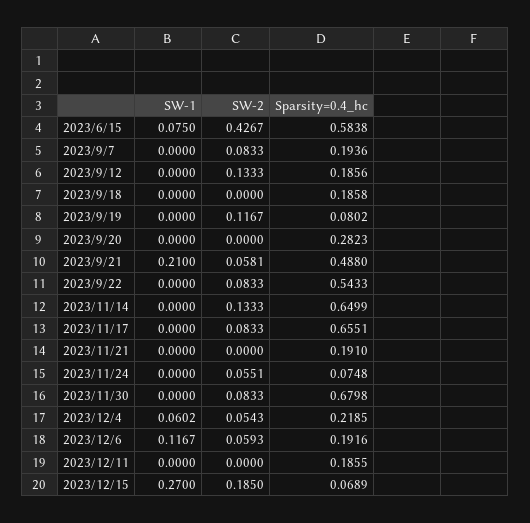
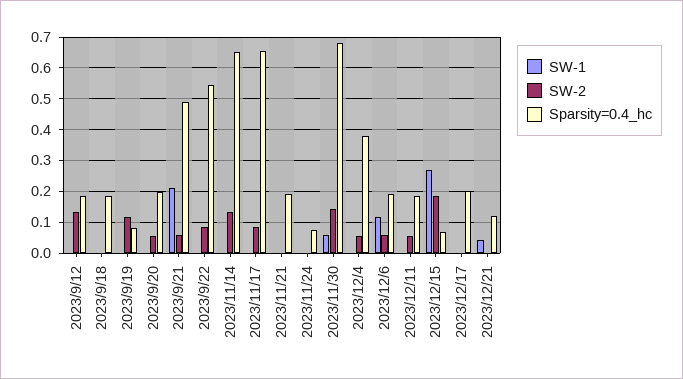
SW-1, 2023/6/15: 0.075 -> none
SW-2, 2023/6/15: 0.4267 -> none
Sparsity=0.4_hc, 2023/6/15: 0.5838 -> none
SW-1, 2023/9/7: 0 -> none
SW-2, 2023/9/7: 0.0833 -> none
Sparsity=0.4_hc, 2023/9/7: 0.1936 -> none
SW-2, 2023/9/20: 0 -> 0.06
Sparsity=0.4_hc, 2023/9/20: 0.2823 -> 0.2
SW-2, 2023/11/24: 0.0551 -> 0
SW-1, 2023/11/30: 0 -> 0.06
SW-2, 2023/11/30: 0.0833 -> 0.14
SW-1, 2023/12/4: 0.0602 -> 0
Sparsity=0.4_hc, 2023/12/4: 0.2185 -> 0.38
SW-2, 2023/12/11: 0 -> 0.06
SW-1, 2023/12/17: none -> 0
SW-2, 2023/12/17: none -> 0
Sparsity=0.4_hc, 2023/12/17: none -> 0.2
SW-1, 2023/12/21: none -> 0.04
SW-2, 2023/12/21: none -> 0
Sparsity=0.4_hc, 2023/12/21: none -> 0.12

